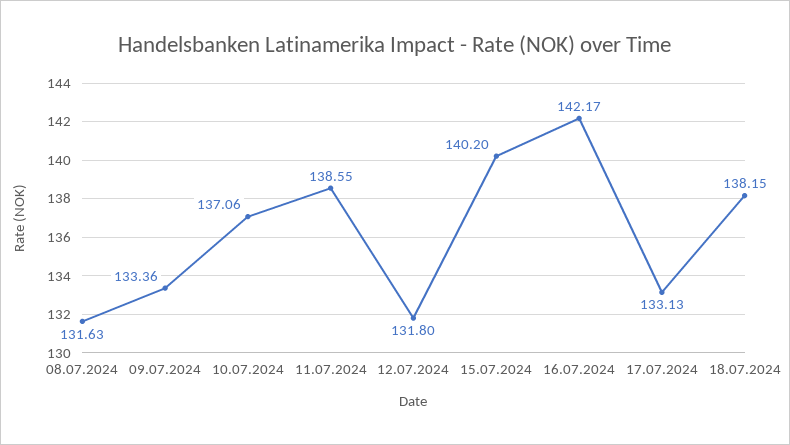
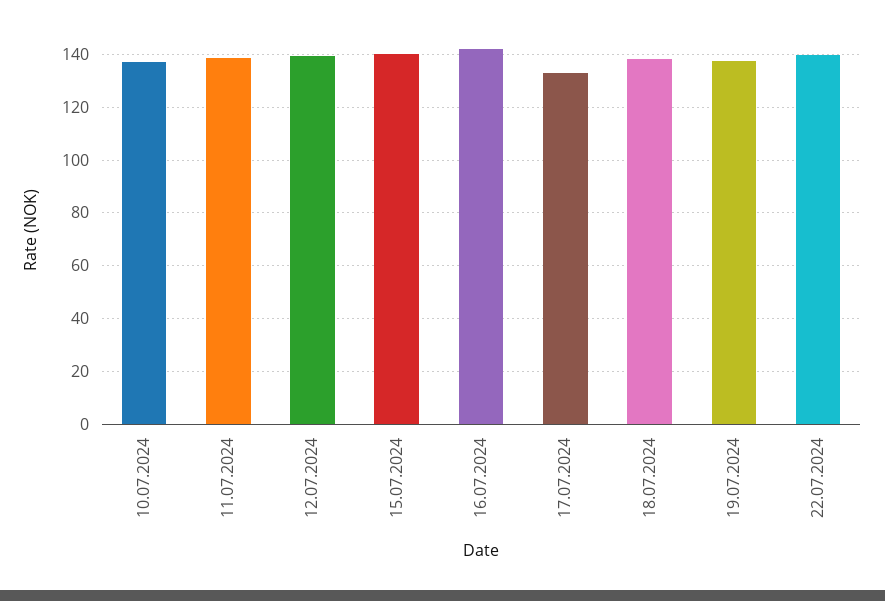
08.07.2024: 131.63 -> none
09.07.2024: 133.36 -> none
12.07.2024: 131.8 -> 140
19.07.2024: none -> 137.5
22.07.2024: none -> 140

